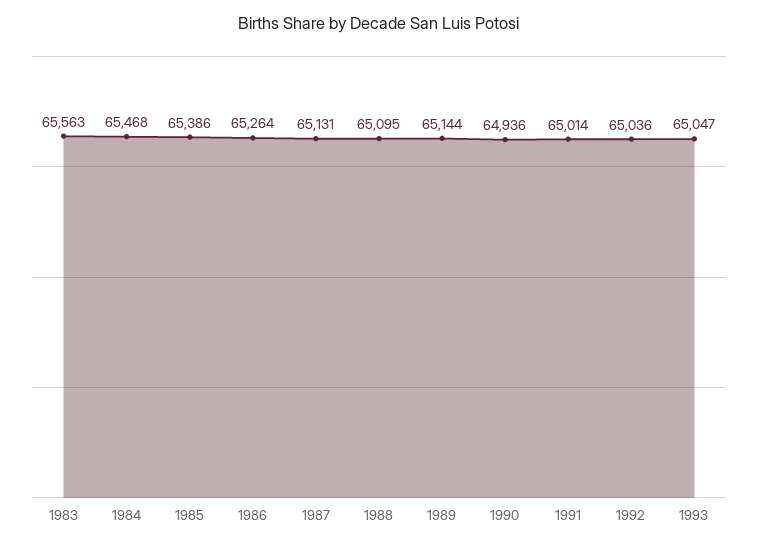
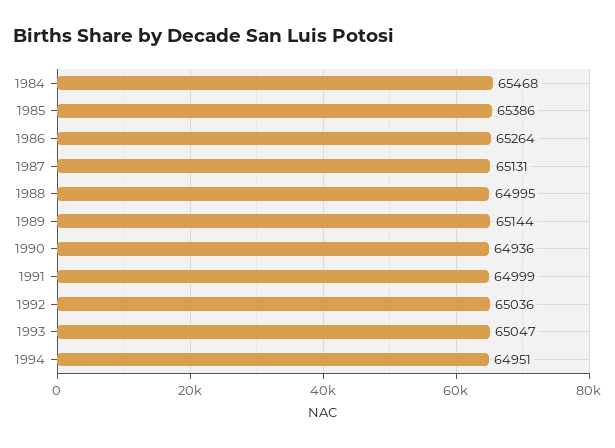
1983: 65563 -> none
1988: 65095 -> 64995
1991: 65014 -> 64999
1994: none -> 64951

